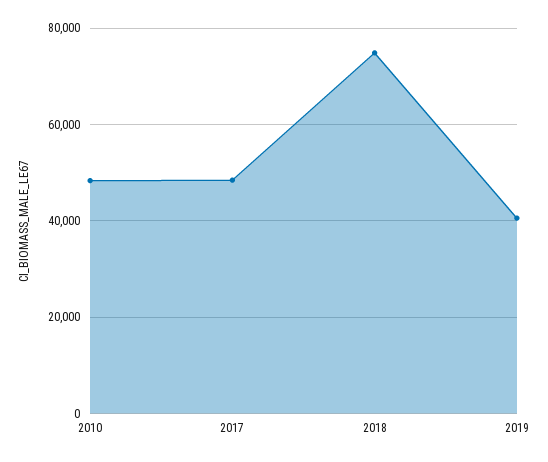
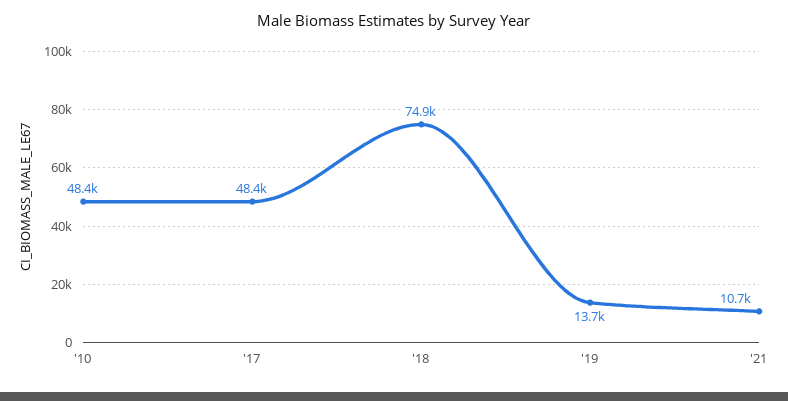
2019: 40000 -> 13700
'21: none -> 10700

